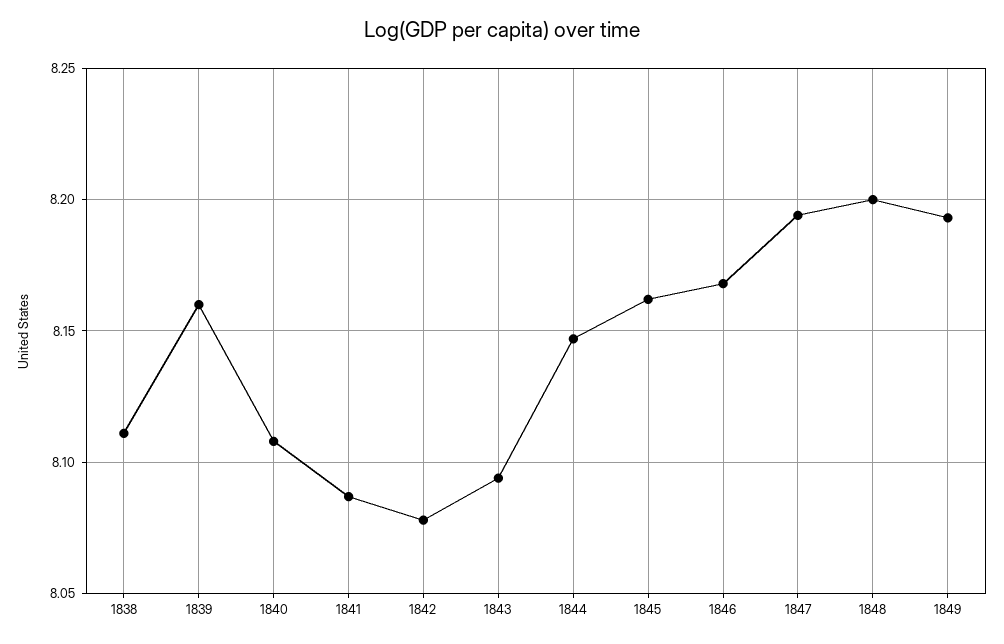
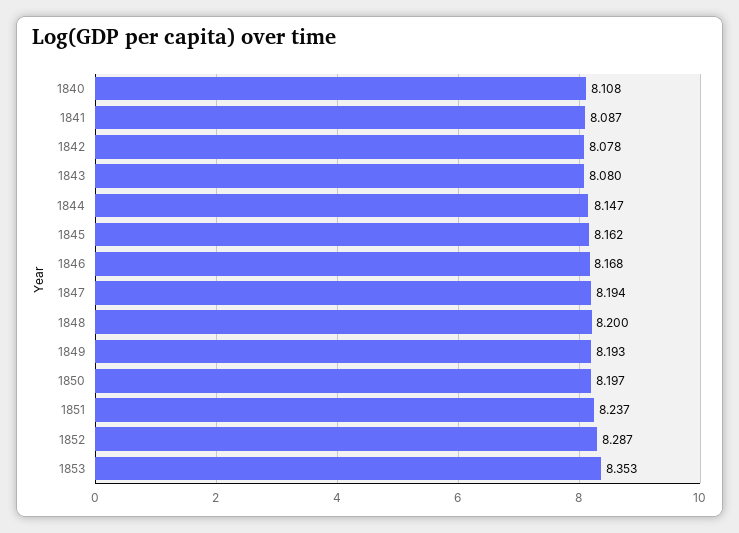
1838: 8.11 -> none
1839: 8.16 -> none
1843: 8.095 -> 8.08
1850: none -> 8.197
1851: none -> 8.237
1852: none -> 8.287
1853: none -> 8.353

